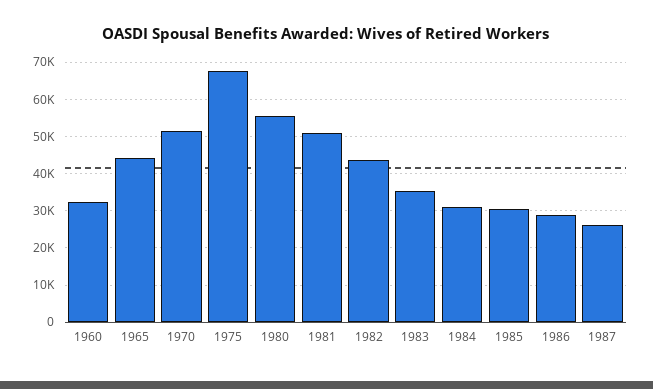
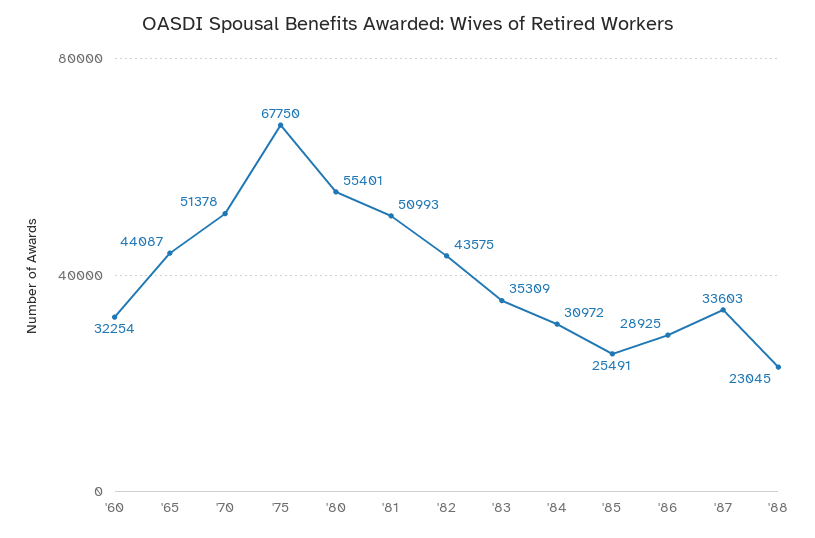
1985: 30000 -> 25491
1987: 26000 -> 33603
'88: none -> 23045

